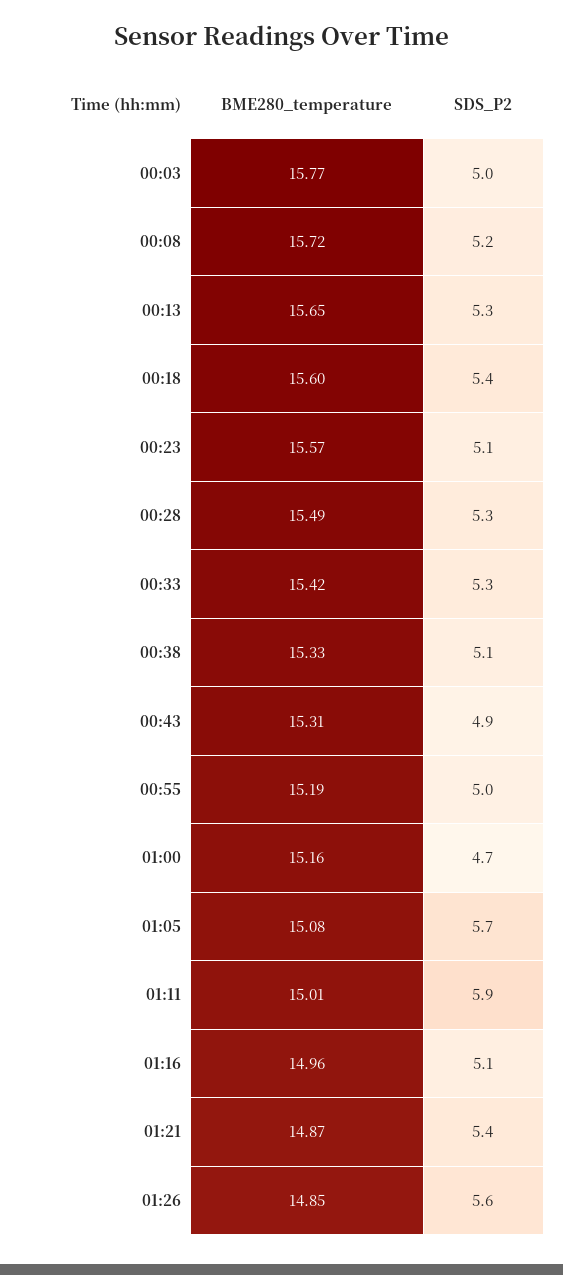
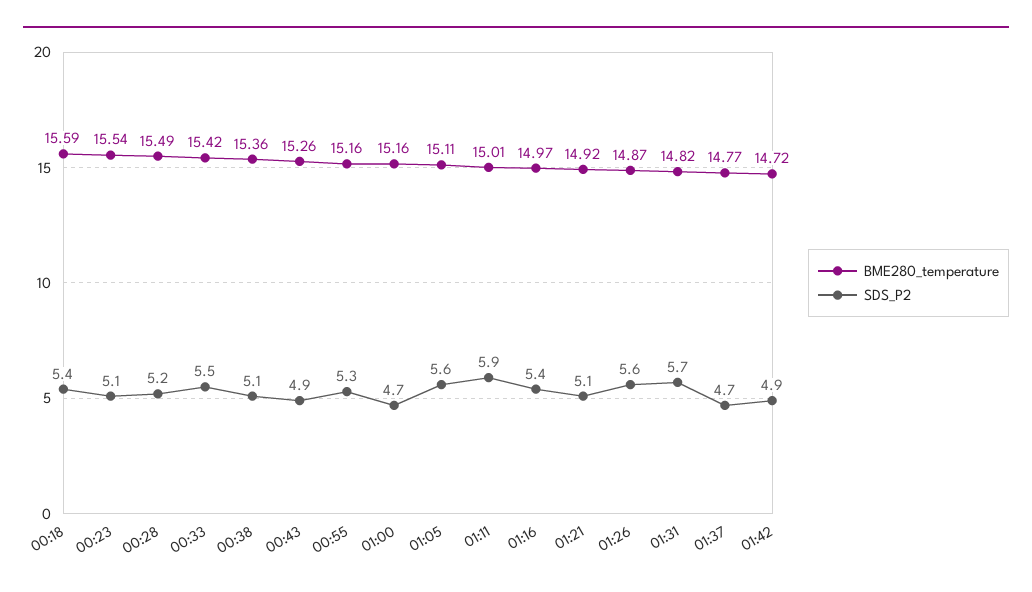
BME280_temperature, 00:03: 15.77 -> none
SDS_P2, 00:03: 5 -> none
BME280_temperature, 00:08: 15.72 -> none
SDS_P2, 00:08: 5.2 -> none
BME280_temperature, 00:13: 15.65 -> none
SDS_P2, 00:13: 5.3 -> none
BME280_temperature, 00:18: 15.6 -> 15.59
BME280_temperature, 00:23: 15.57 -> 15.54
SDS_P2, 00:28: 5.3 -> 5.2
SDS_P2, 00:33: 5.3 -> 5.5
BME280_temperature, 00:38: 15.33 -> 15.36
BME280_temperature, 00:43: 15.31 -> 15.26
BME280_temperature, 00:55: 15.19 -> 15.16
SDS_P2, 00:55: 5 -> 5.3
BME280_temperature, 01:05: 15.08 -> 15.11
SDS_P2, 01:05: 5.7 -> 5.6
BME280_temperature, 01:16: 14.96 -> 14.97
SDS_P2, 01:16: 5.1 -> 5.4
BME280_temperature, 01:21: 14.87 -> 14.92
SDS_P2, 01:21: 5.4 -> 5.1
BME280_temperature, 01:26: 14.85 -> 14.87
BME280_temperature, 01:31: none -> 14.82
SDS_P2, 01:31: none -> 5.7
BME280_temperature, 01:37: none -> 14.77
SDS_P2, 01:37: none -> 4.7
BME280_temperature, 01:42: none -> 14.72
SDS_P2, 01:42: none -> 4.9

